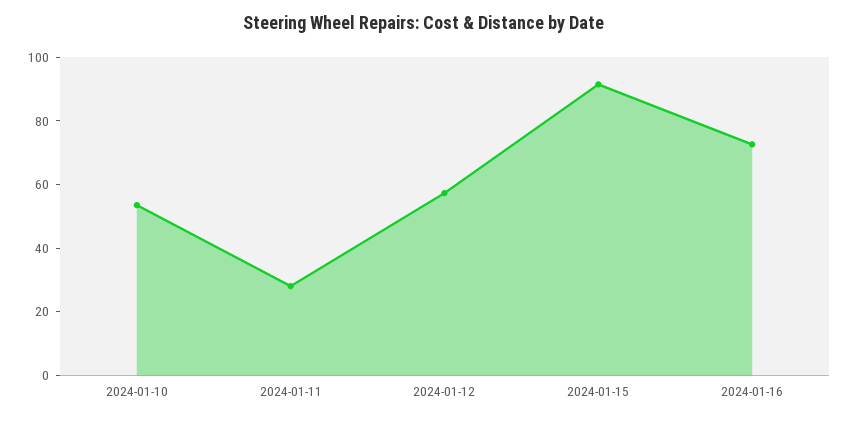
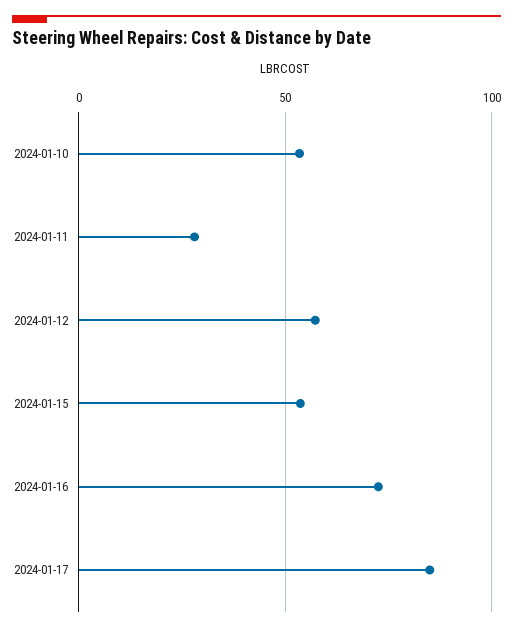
2024-01-15: 90 -> 55
2024-01-17: none -> 85

